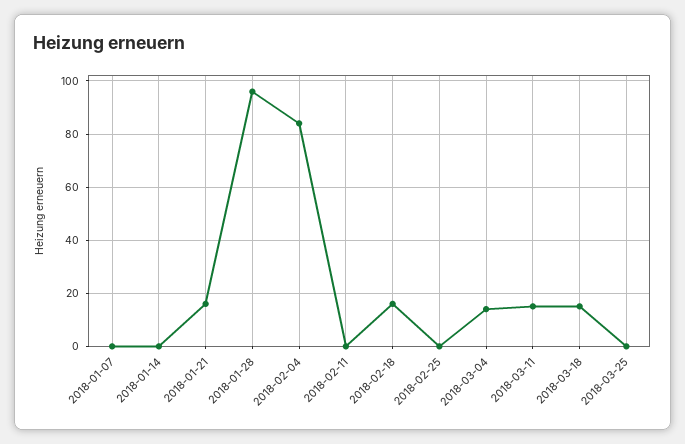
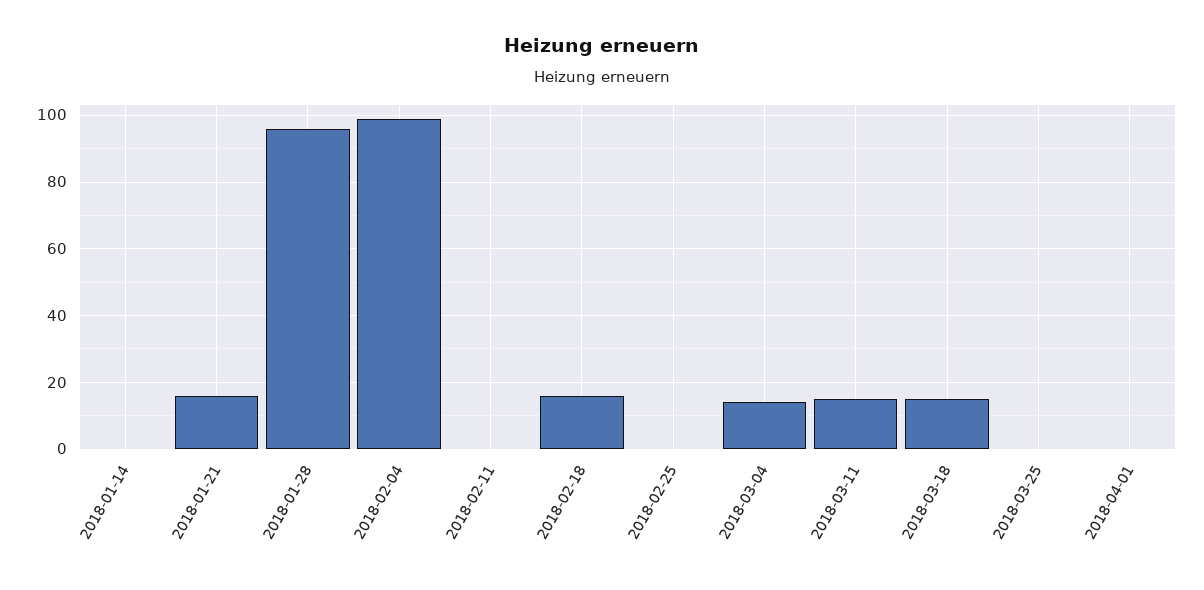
2018-01-07: 0 -> none
2018-02-04: 85 -> 100
2018-04-01: none -> 0

